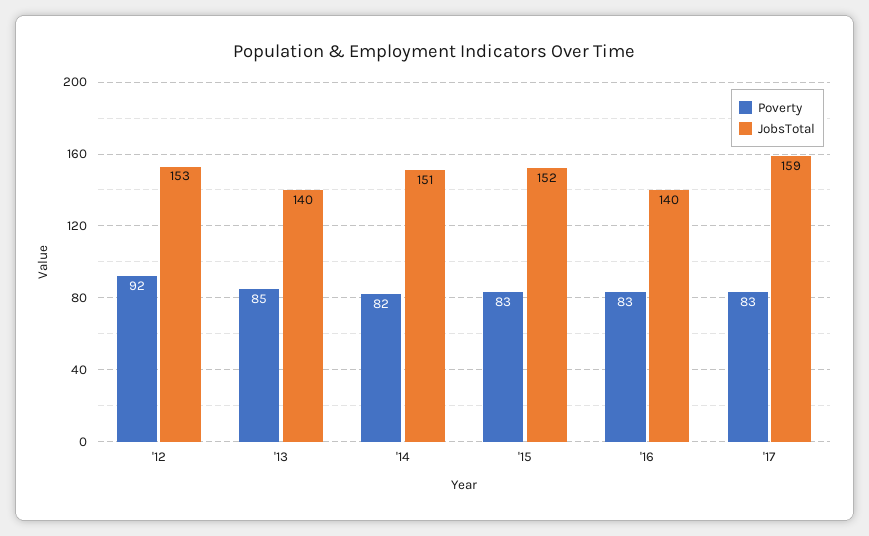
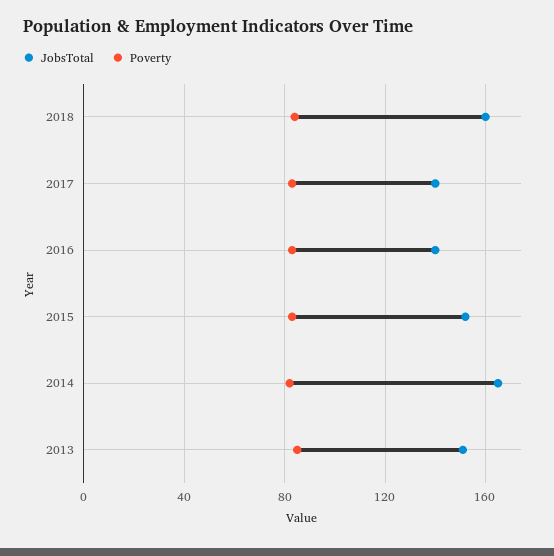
Poverty, '12: 92 -> none
JobsTotal, '12: 153 -> none
JobsTotal, '13: 140 -> 150
JobsTotal, '14: 151 -> 165
JobsTotal, '17: 159 -> 140
JobsTotal, 2018: none -> 160
Poverty, 2018: none -> 85

